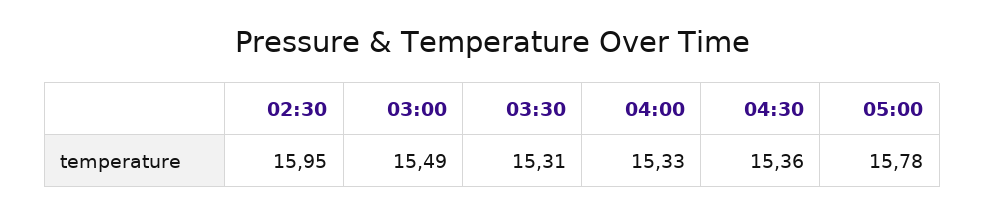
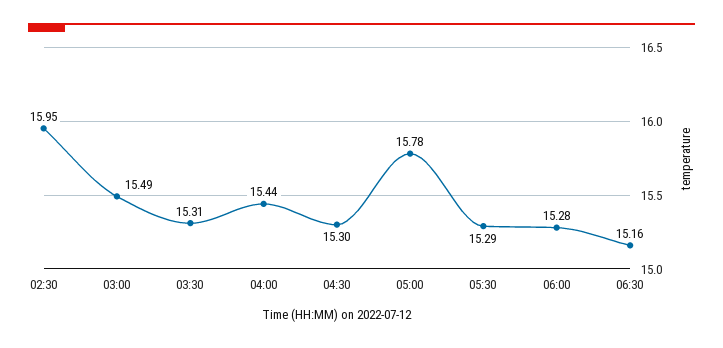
04:00: 15.33 -> 15.44
04:30: 15.36 -> 15.3
05:30: none -> 15.29
06:00: none -> 15.28
06:30: none -> 15.16

